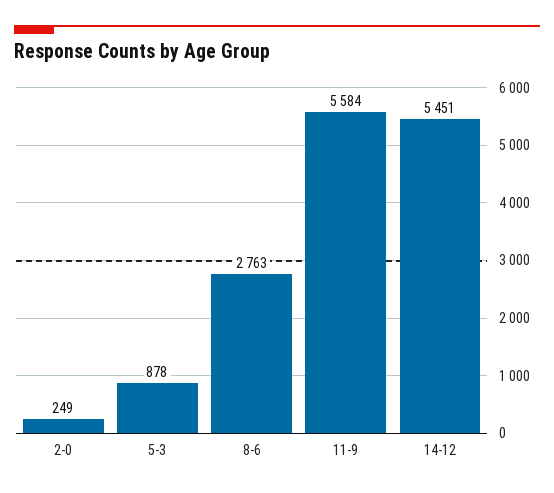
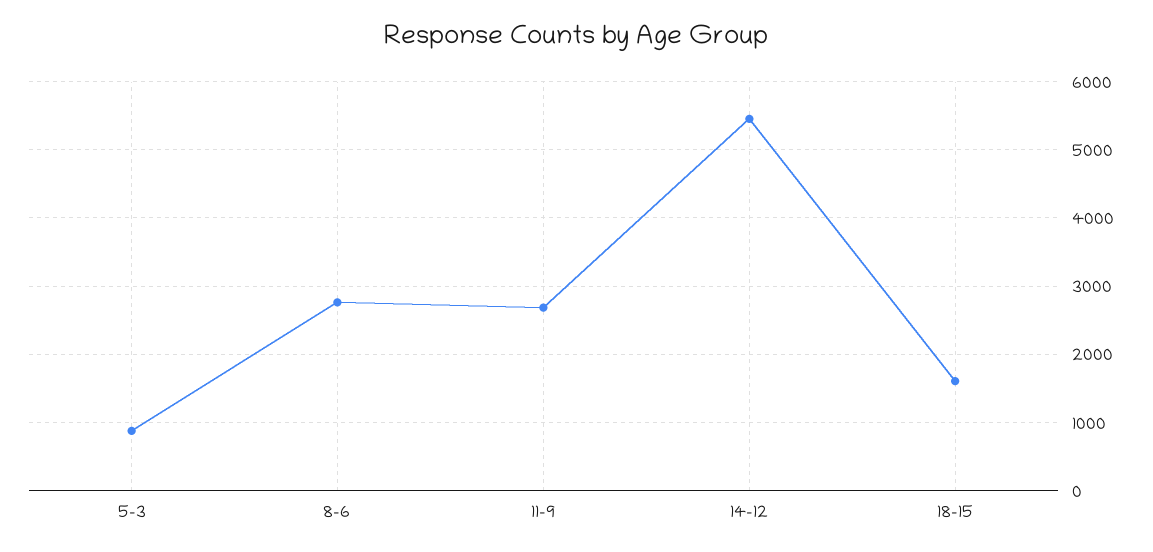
2-0: 249 -> none
11-9: 5584 -> 2700
18-15: none -> 1600

